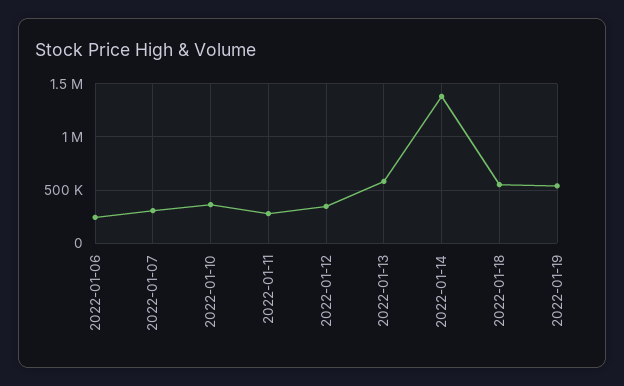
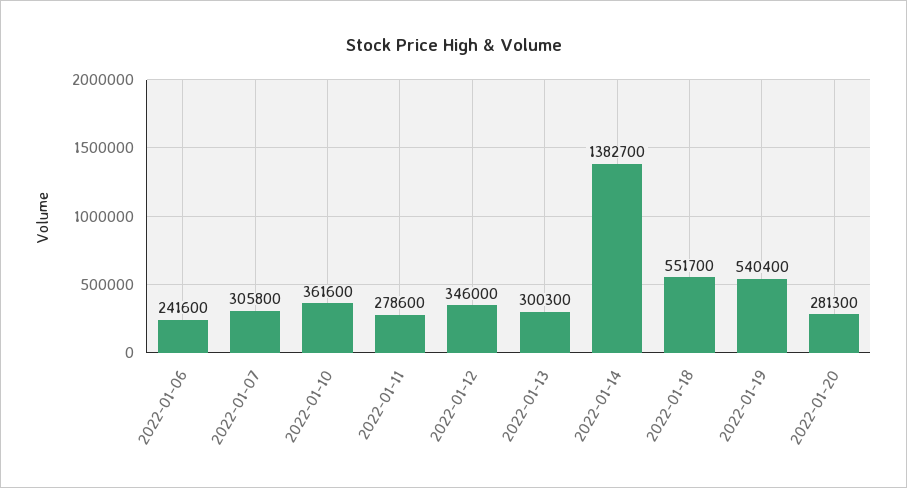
2022-01-13: 600000 -> 300300
2022-01-20: none -> 281300

